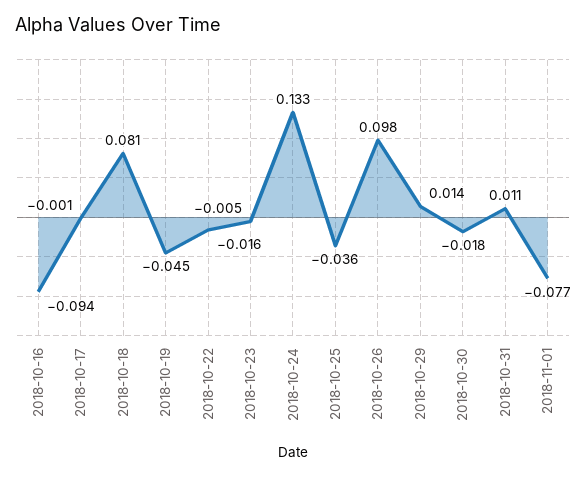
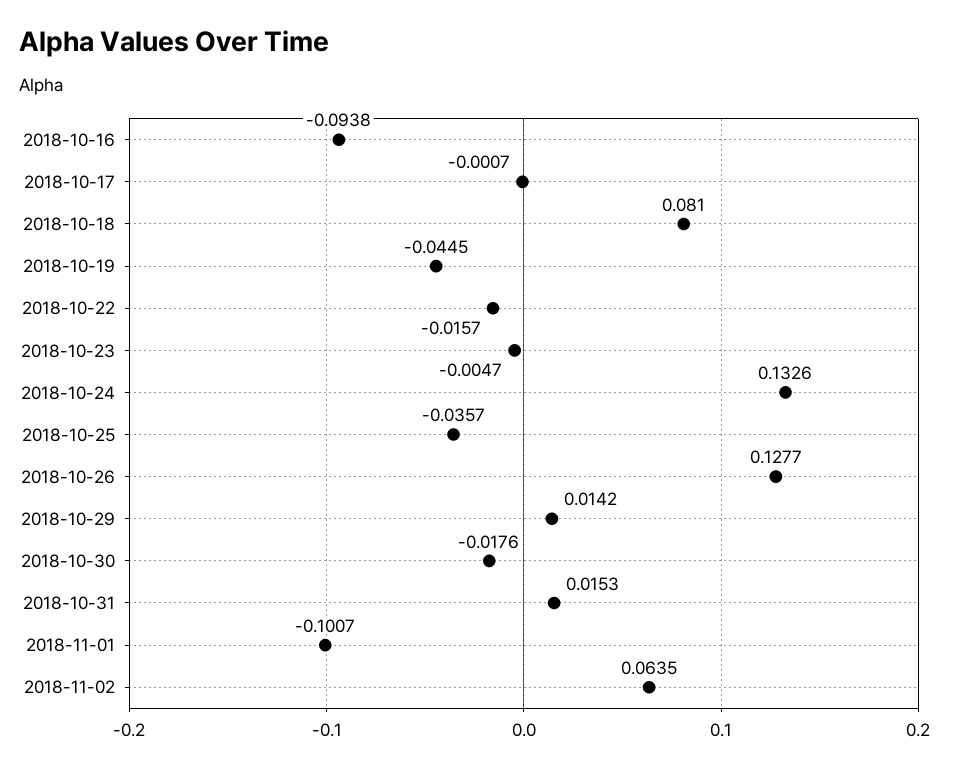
2018-10-26: 0.098 -> 0.1277
2018-10-31: 0.011 -> 0.0153
2018-11-01: -0.077 -> -0.1007
2018-11-02: none -> 0.0635

